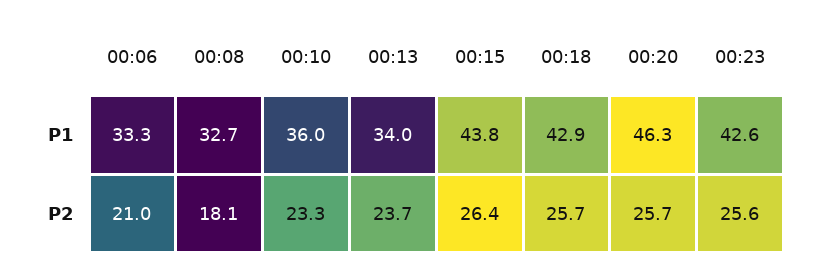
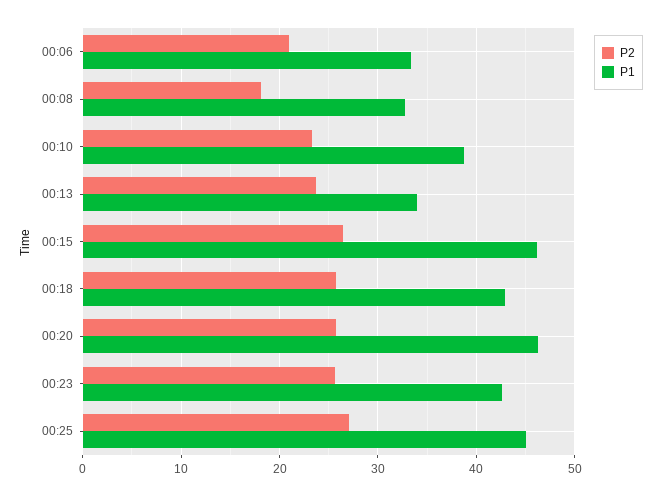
P1, 00:10: 36 -> 39
P1, 00:15: 43.8 -> 46
P2, 00:25: none -> 27
P1, 00:25: none -> 45

